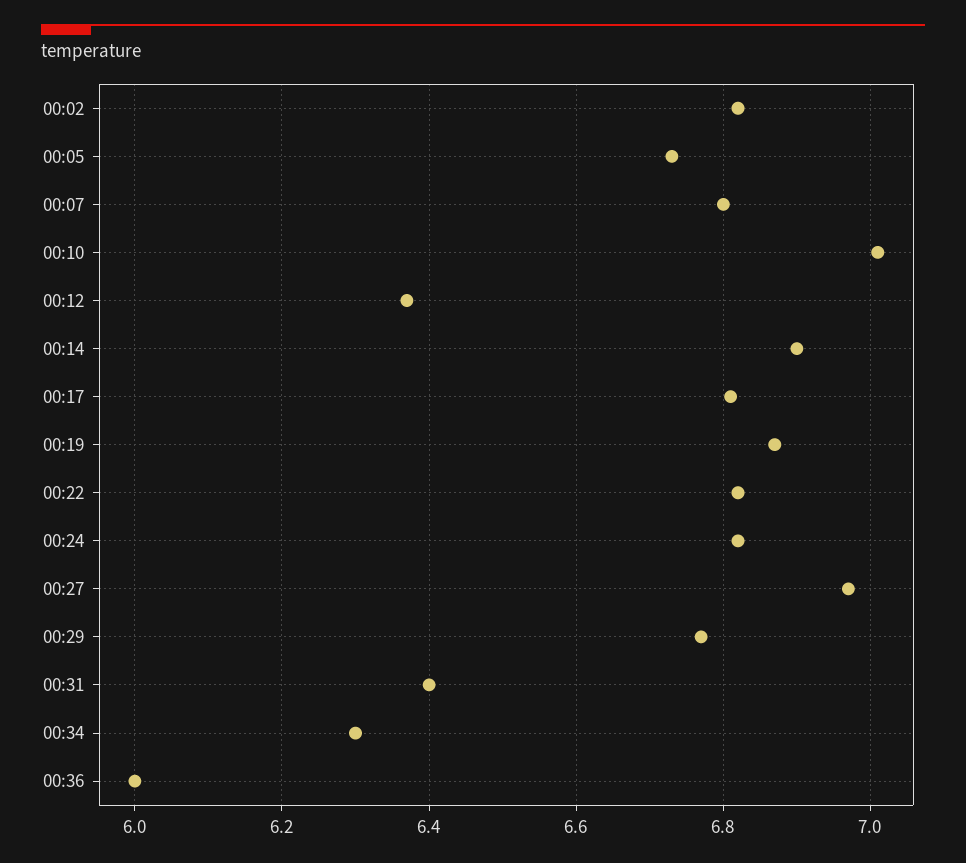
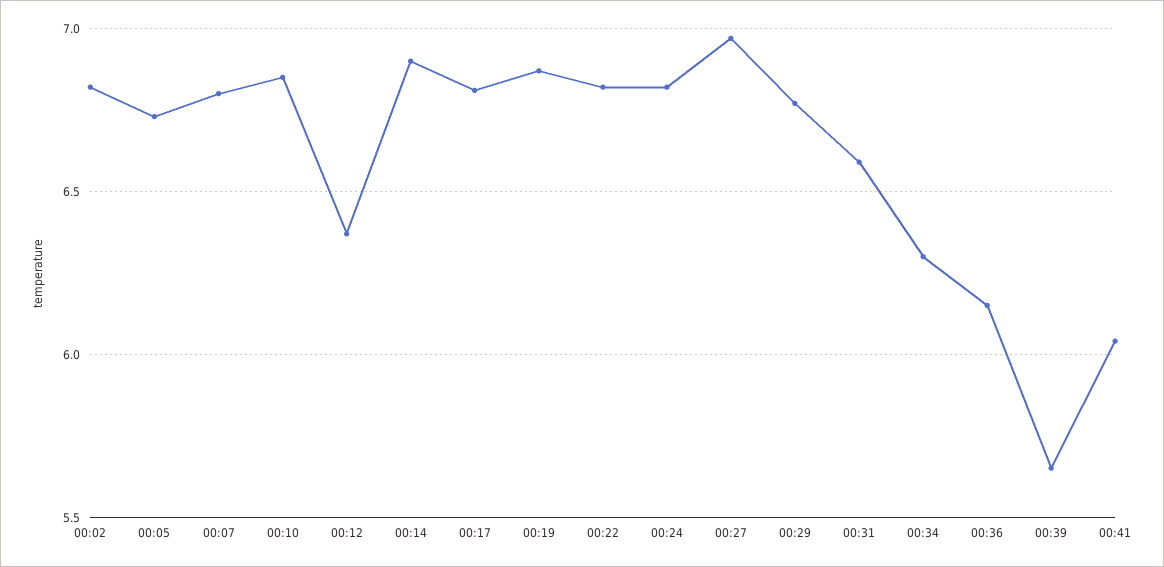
00:10: 7 -> 6.85
00:31: 6.4 -> 6.6
00:36: 6 -> 6.15
00:39: none -> 5.65
00:41: none -> 6.05

